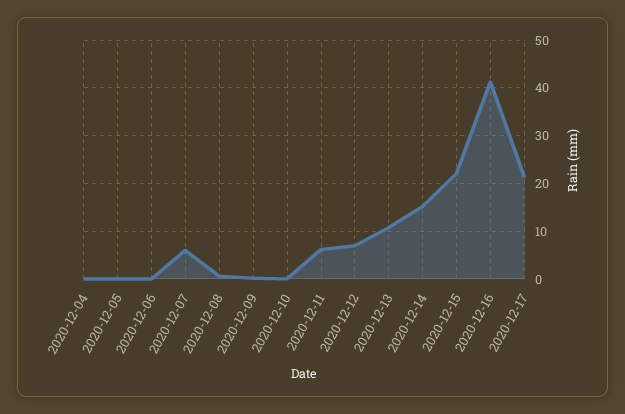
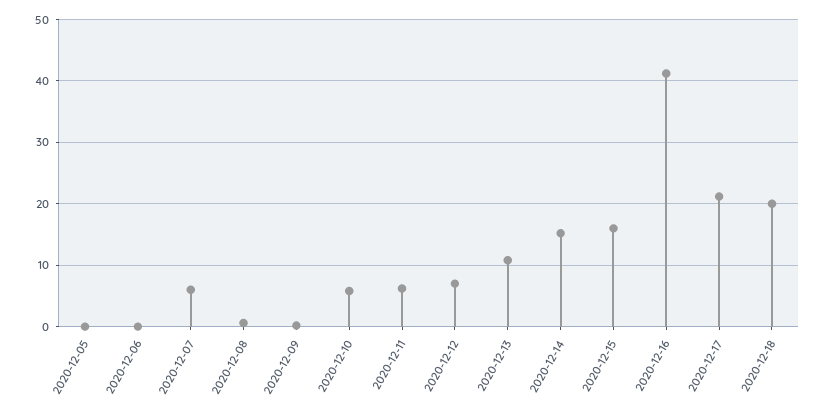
2020-12-04: 0 -> none
2020-12-10: 0 -> 6
2020-12-15: 22 -> 16
2020-12-18: none -> 20

